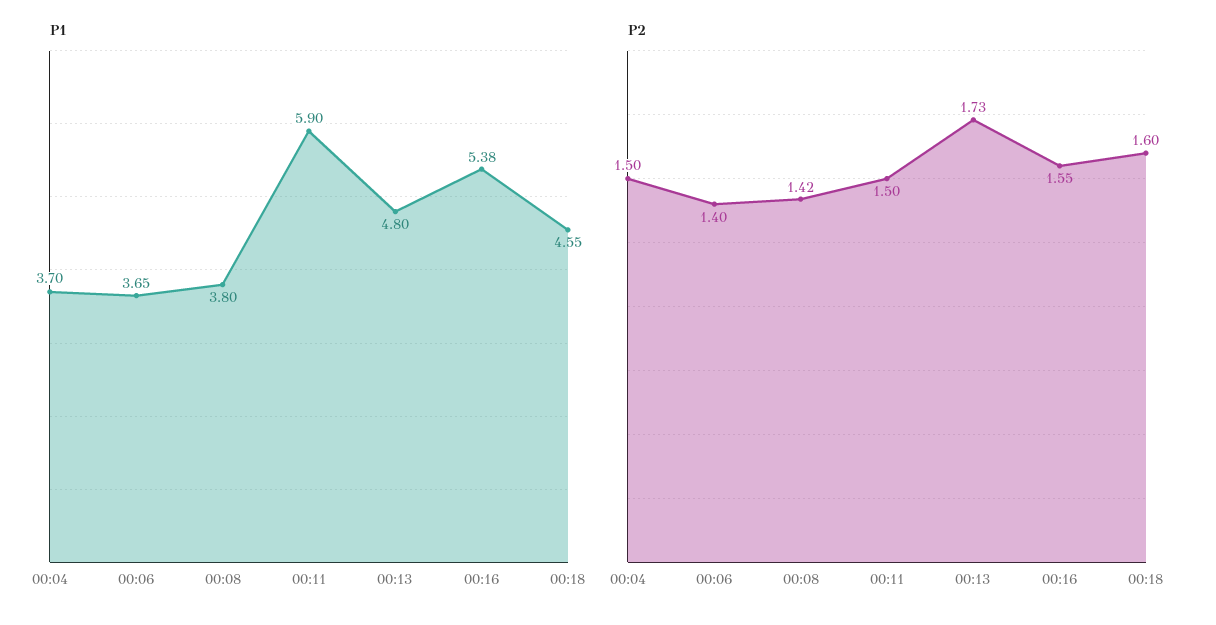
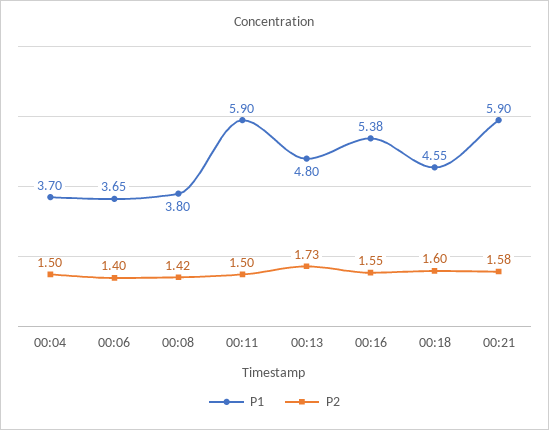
P1, 00:21: none -> 5.9
P2, 00:21: none -> 1.58

